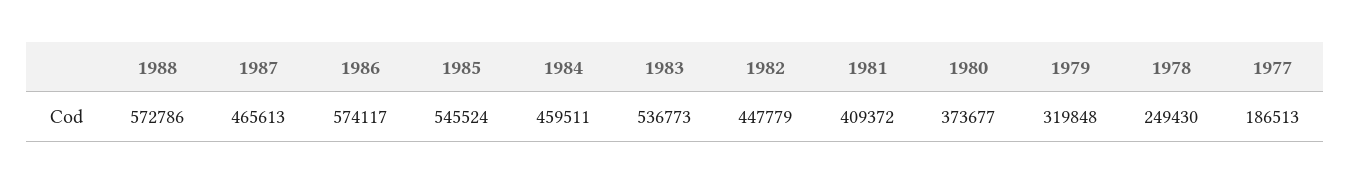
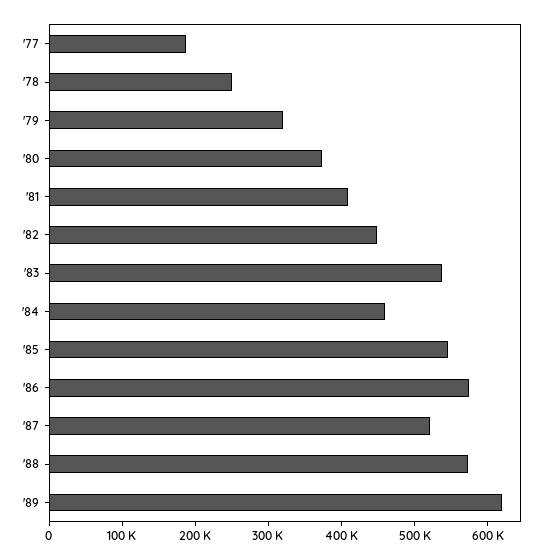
1987: 465613 -> 520000
'89: none -> 620000

